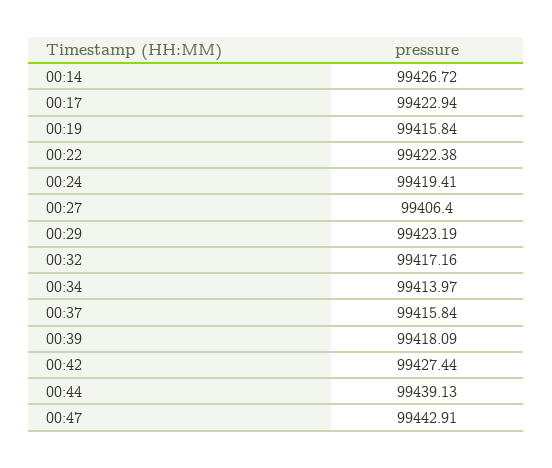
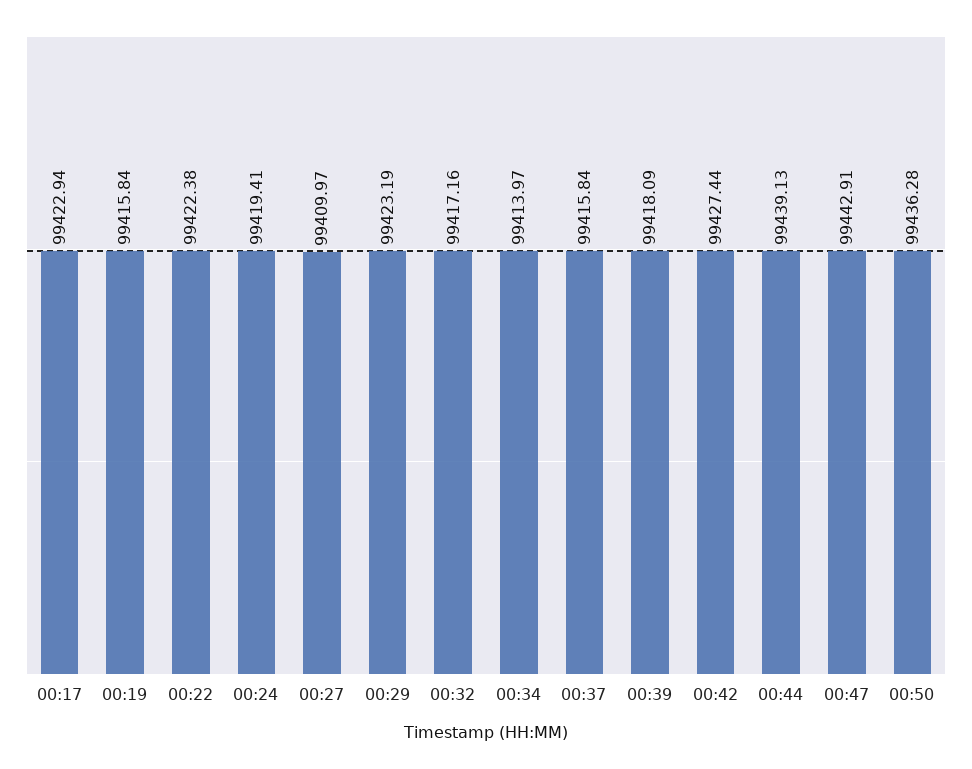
00:14: 99426.72 -> none
00:27: 99406.4 -> 99409.97
00:50: none -> 99436.28

